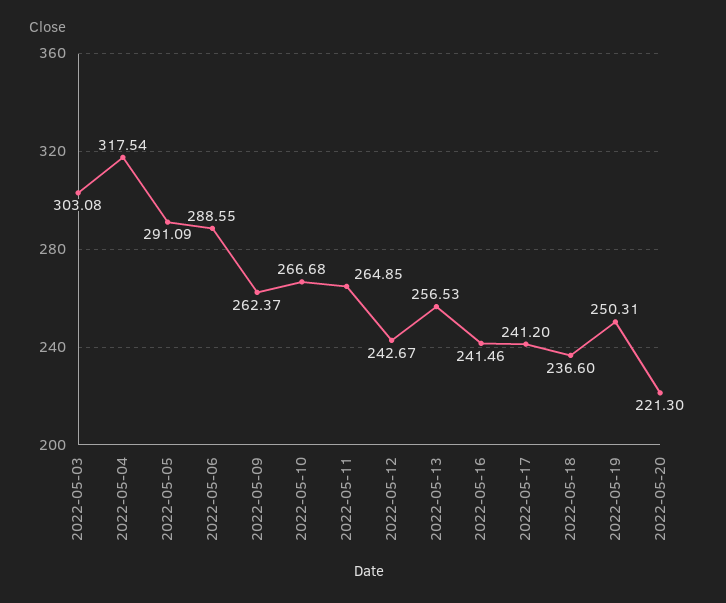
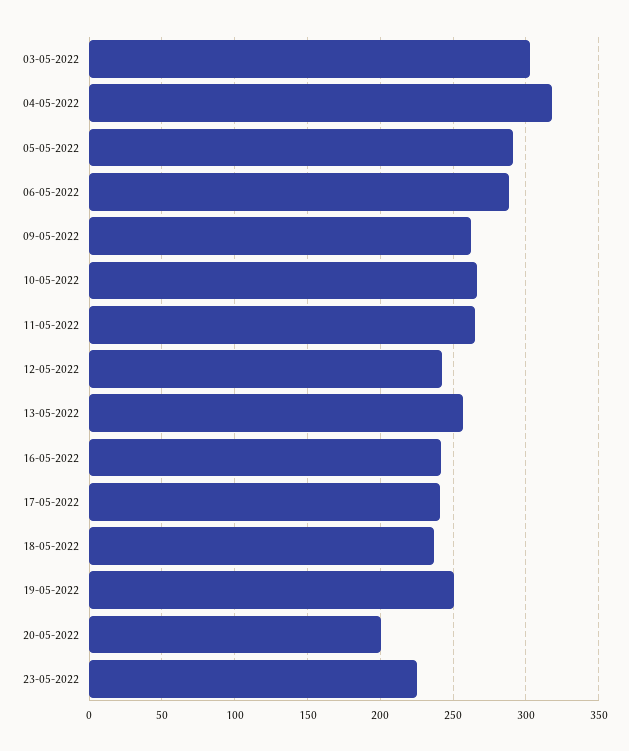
2022-05-20: 221.3 -> 200
23-05-2022: none -> 225

